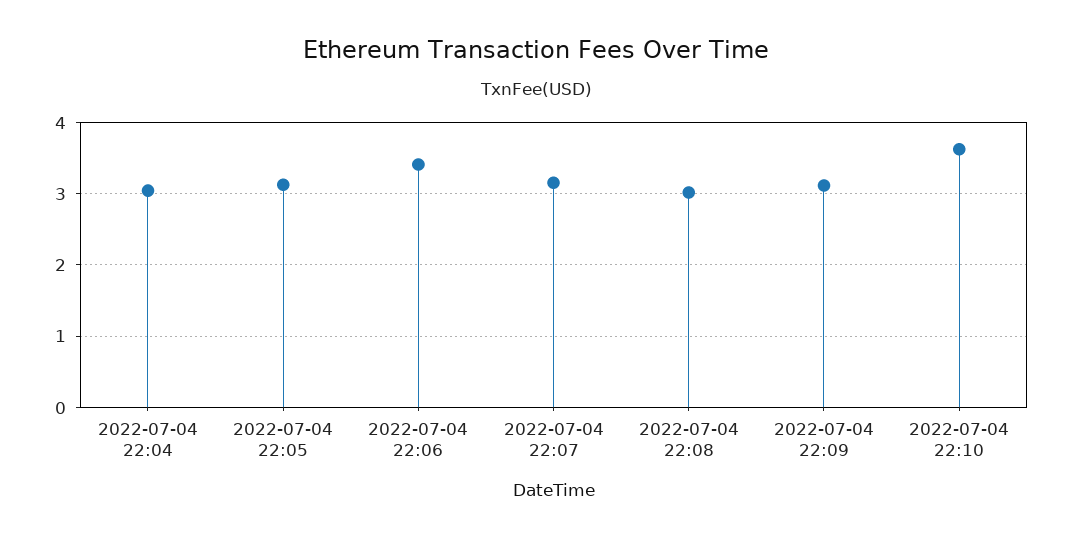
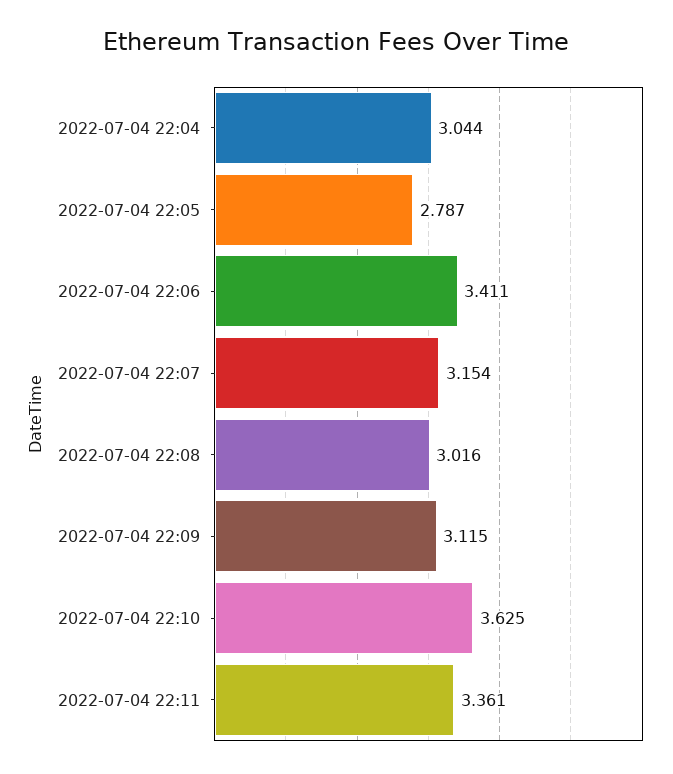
2022-07-04 22:05: 3.1 -> 2.787
2022-07-04 22:11: none -> 3.361

